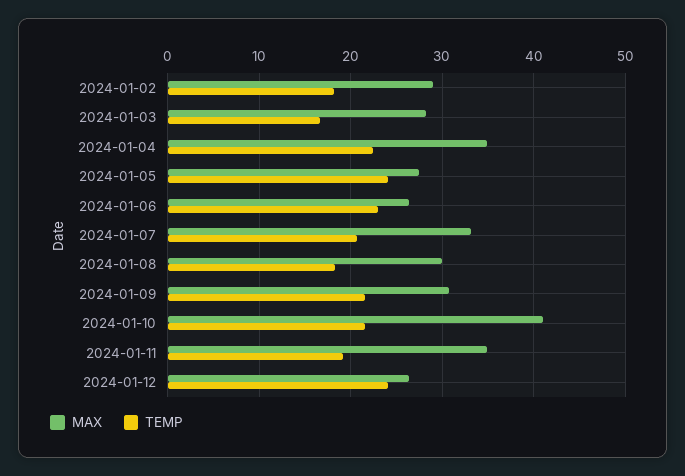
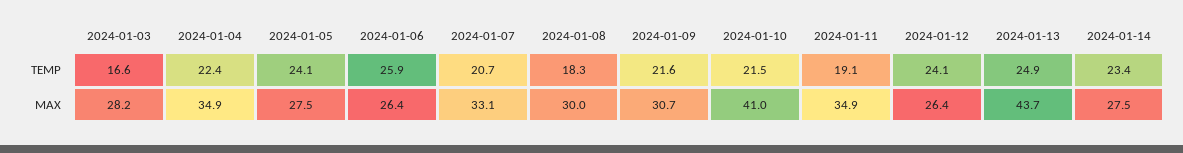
MAX, 2024-01-02: 29 -> none
TEMP, 2024-01-02: 18 -> none
TEMP, 2024-01-06: 23 -> 25.9
TEMP, 2024-01-13: none -> 24.9
TEMP, 2024-01-14: none -> 23.4
MAX, 2024-01-13: none -> 43.7
MAX, 2024-01-14: none -> 27.5

